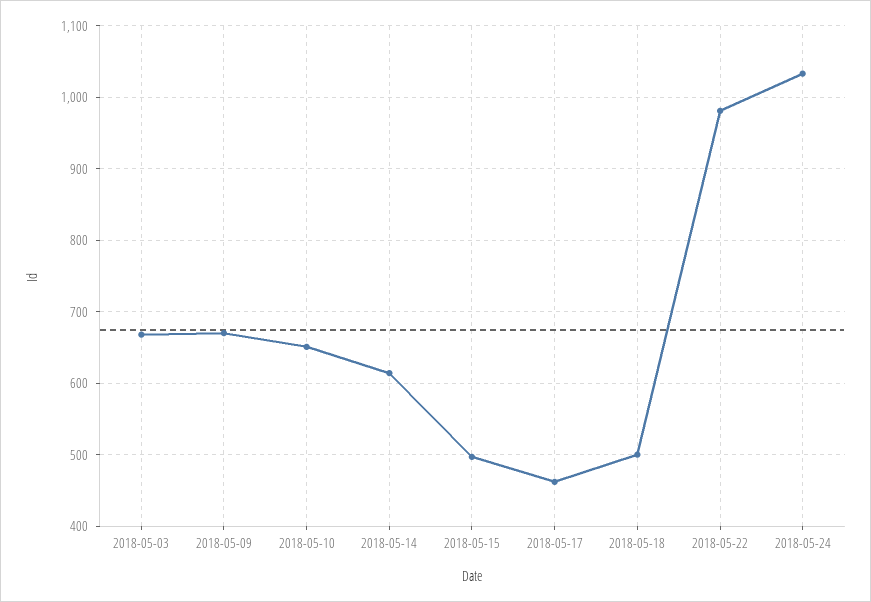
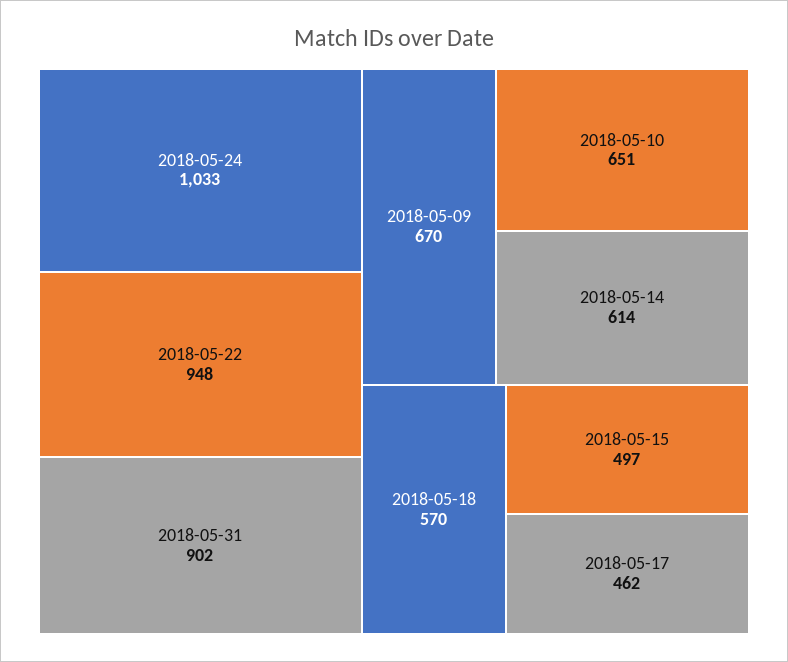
2018-05-03: 670 -> none
2018-05-18: 500 -> 570
2018-05-22: 980 -> 948
2018-05-31: none -> 902

